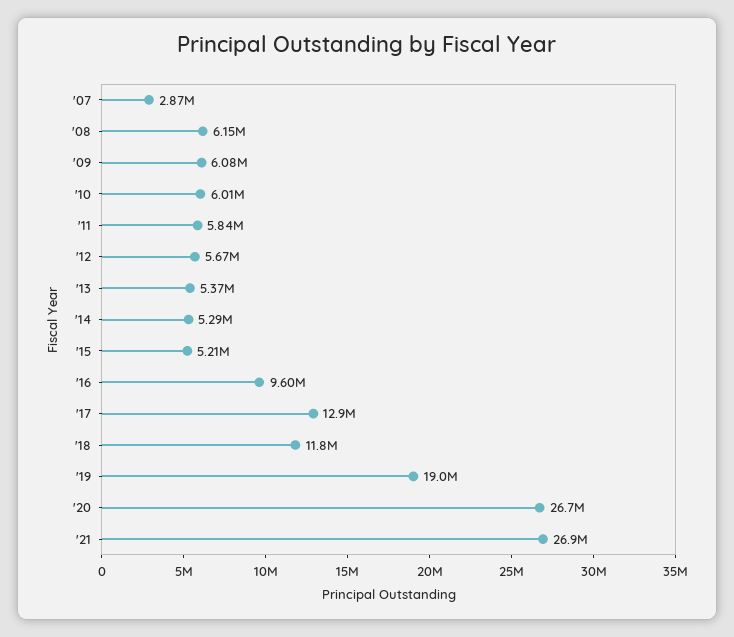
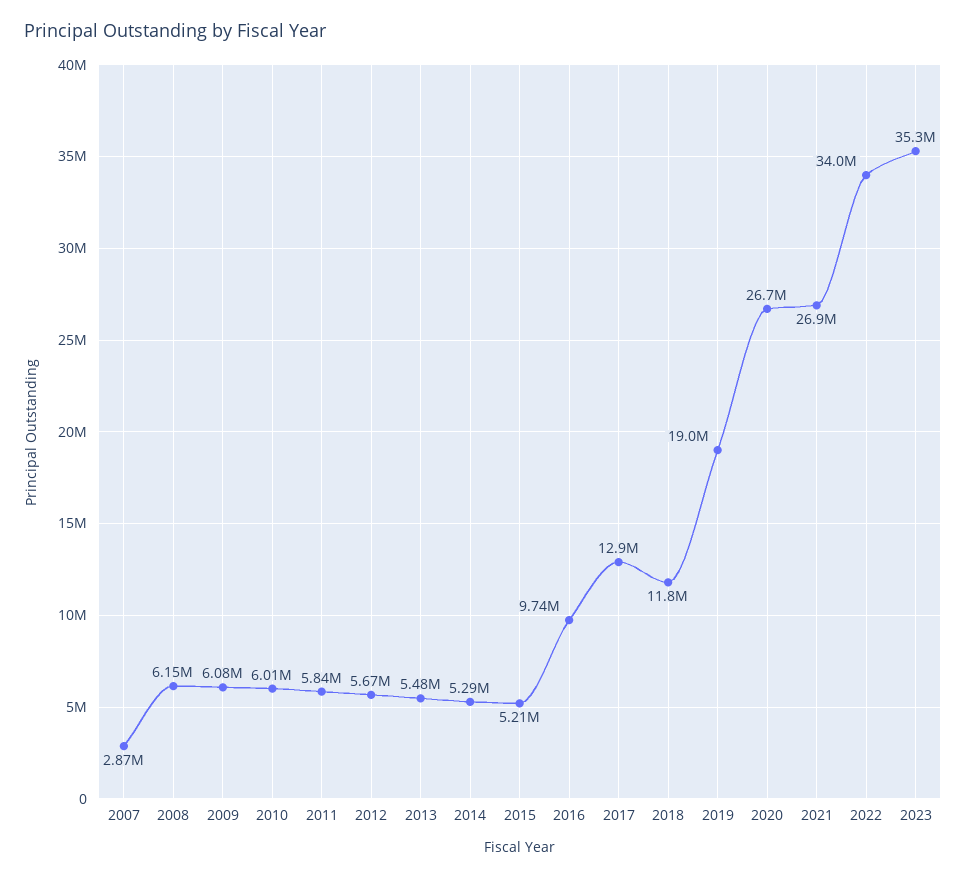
'13: 5370000 -> 5480000
'16: 9600000 -> 9740000
2022: none -> 34000000
2023: none -> 35300000

